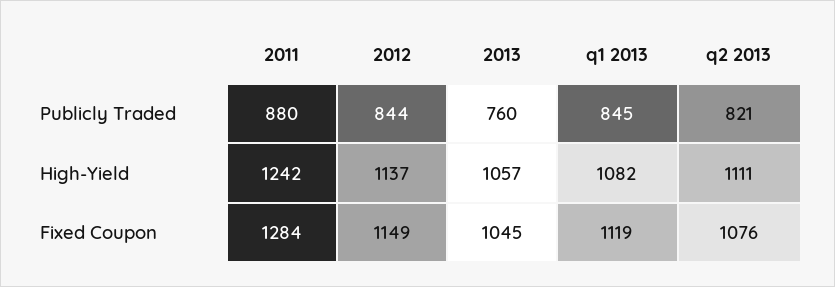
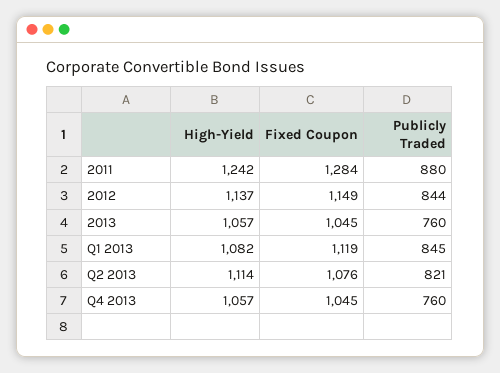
q2 2013, High-Yield: 1111 -> 1114
Q4 2013, High-Yield: none -> 1057
Q4 2013, Fixed Coupon: none -> 1045
Q4 2013, Publicly Traded: none -> 760

